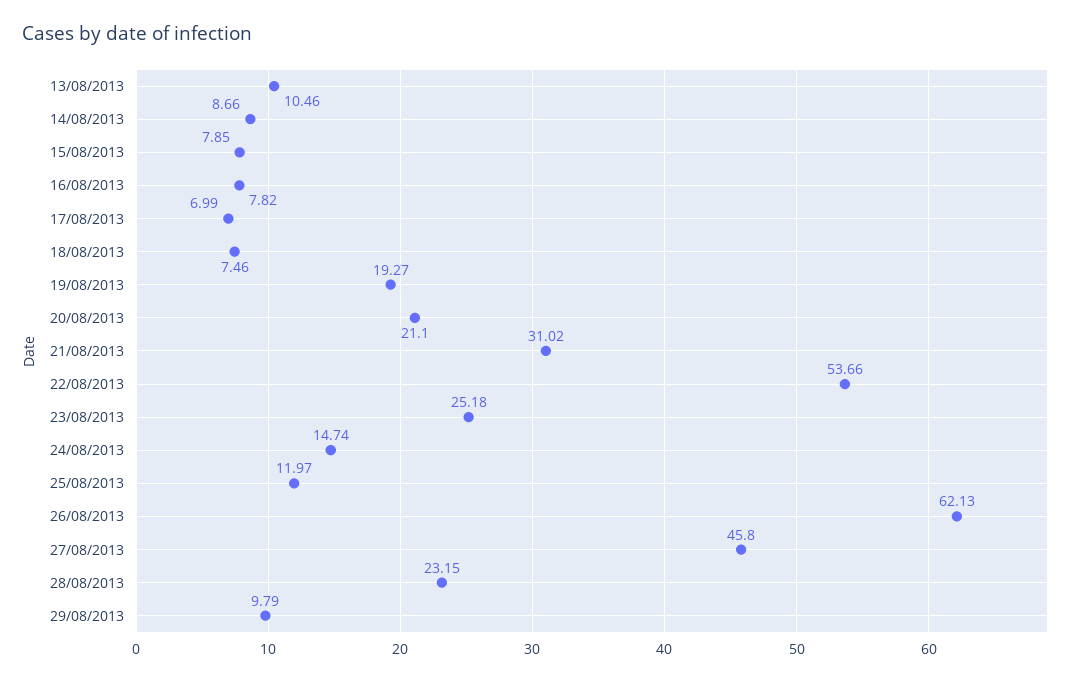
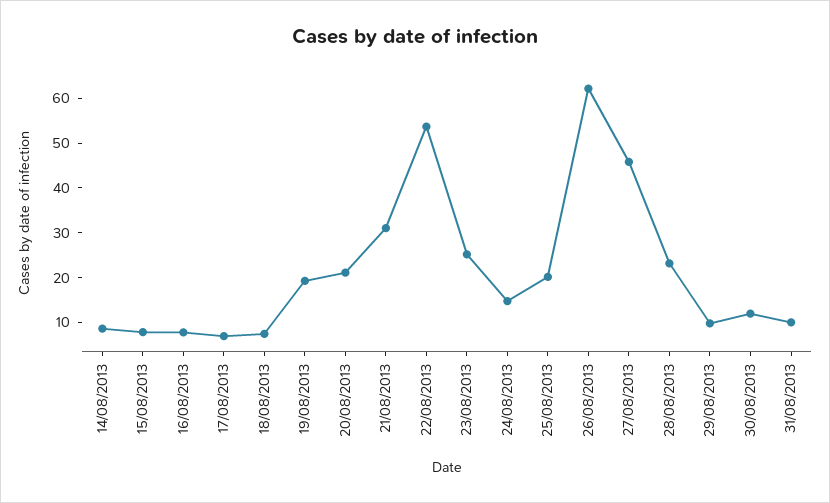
13/08/2013: 10.46 -> none
25/08/2013: 11.97 -> 20
30/08/2013: none -> 12
31/08/2013: none -> 10

